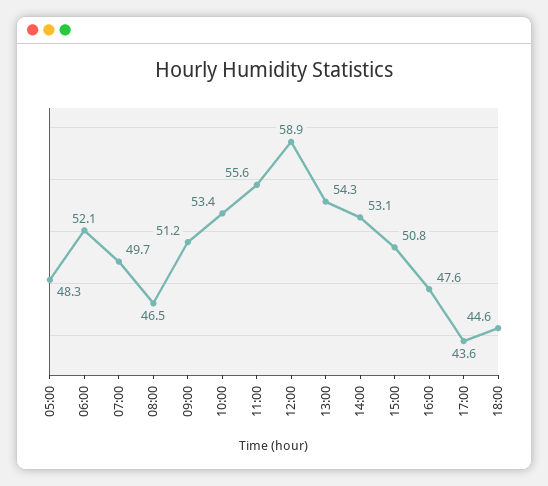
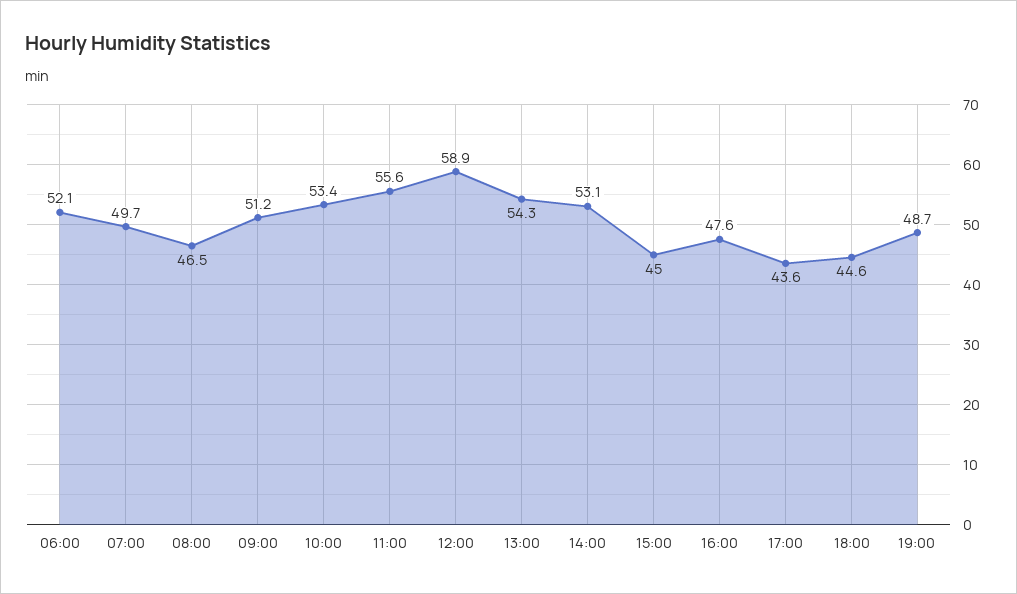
05:00: 48.3 -> none
15:00: 50.8 -> 45
19:00: none -> 48.7

